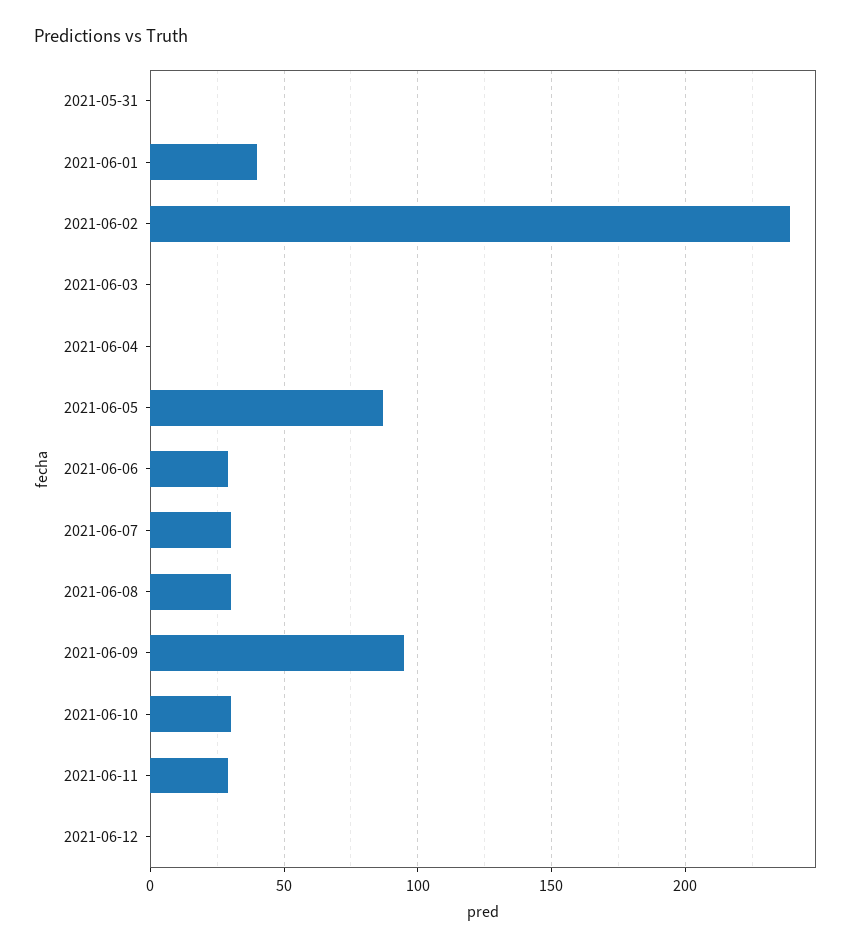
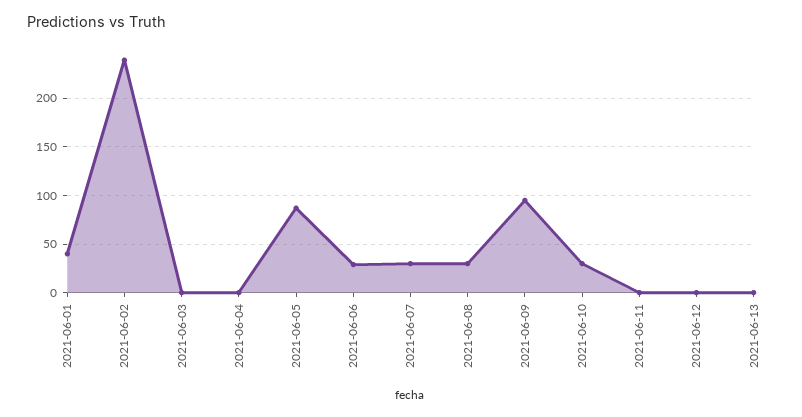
2021-05-31: 0 -> none
2021-06-11: 30 -> 0
2021-06-13: none -> 0

